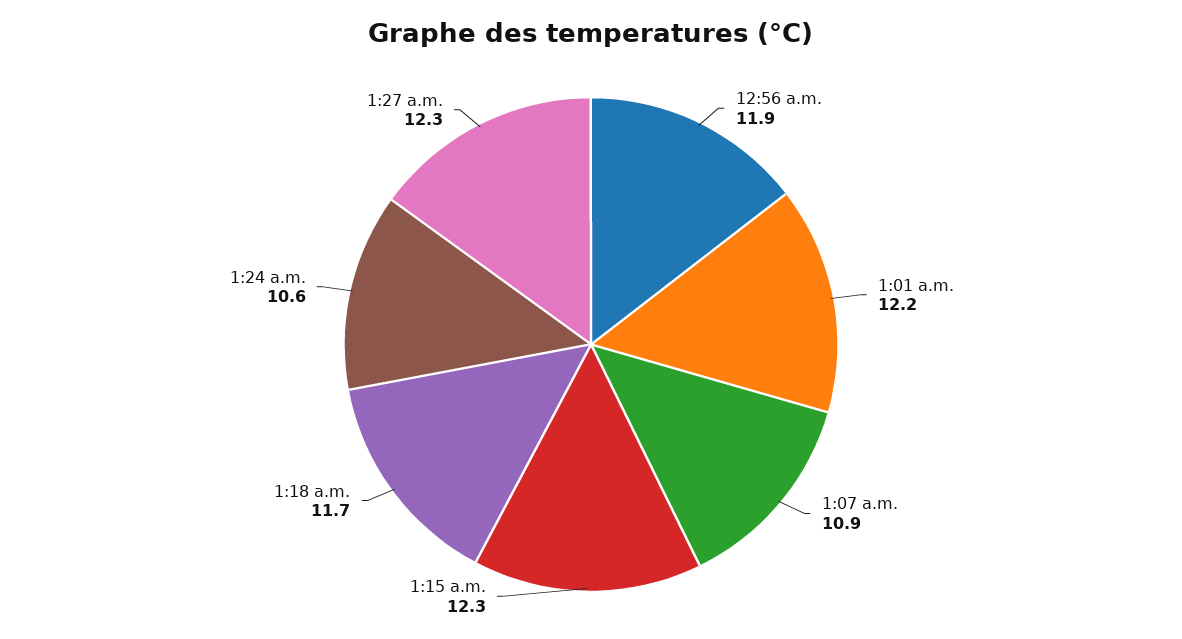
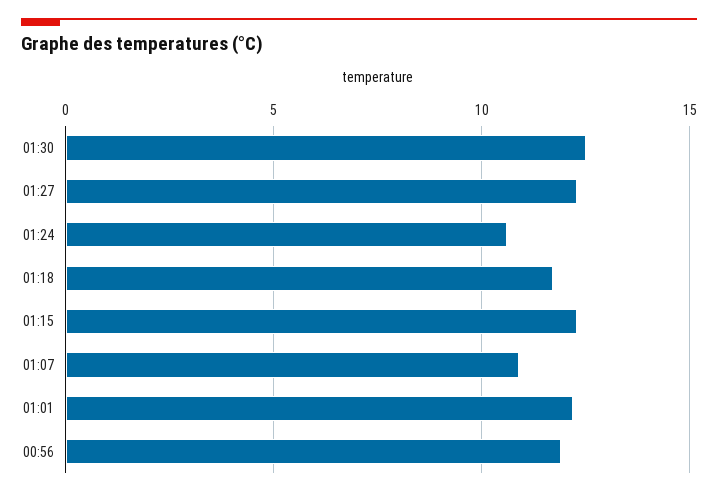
01:30: none -> 12.5

